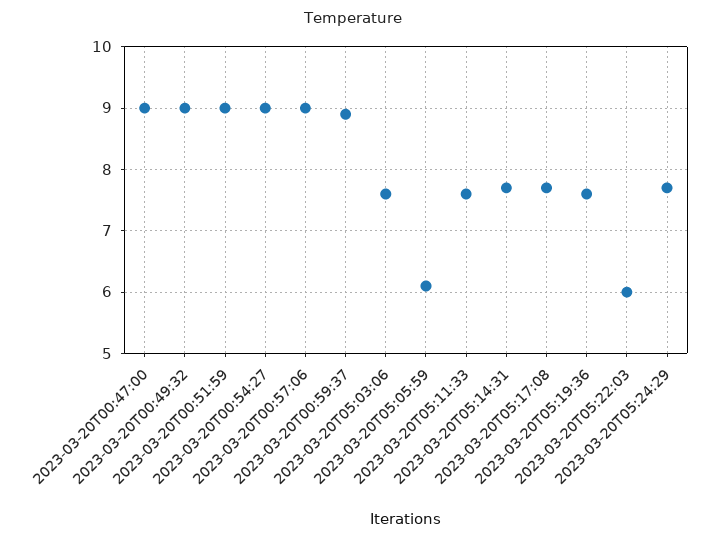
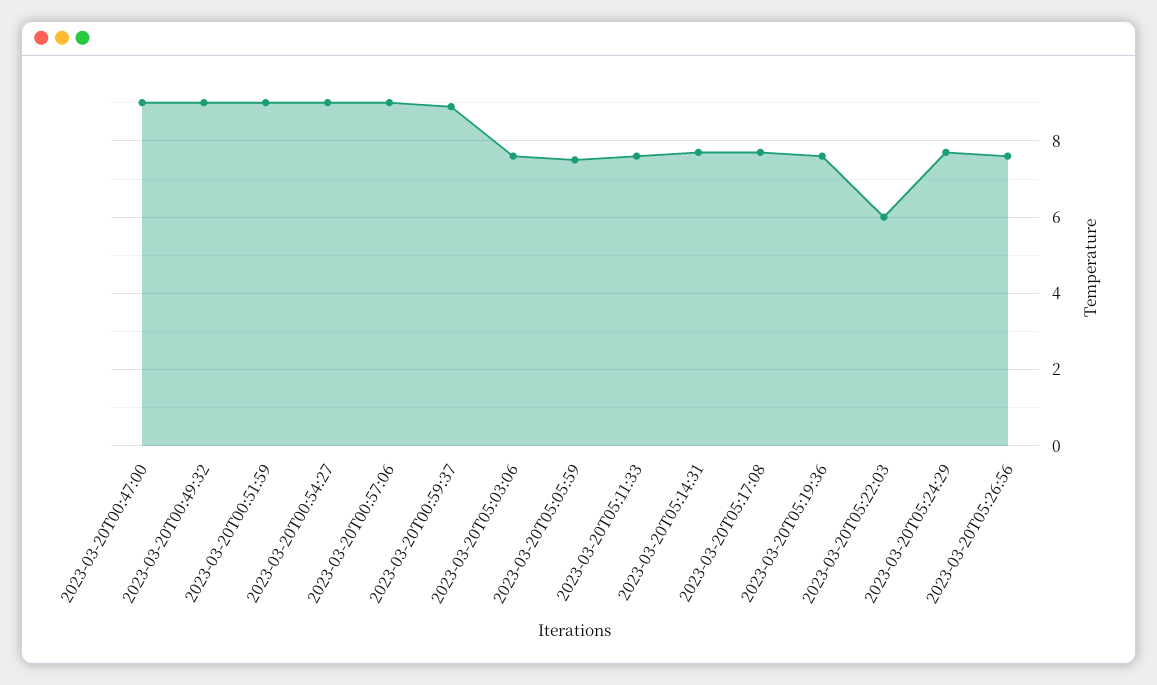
2023-03-20T05:05:59: 6.1 -> 7.5
2023-03-20T05:26:56: none -> 7.5

